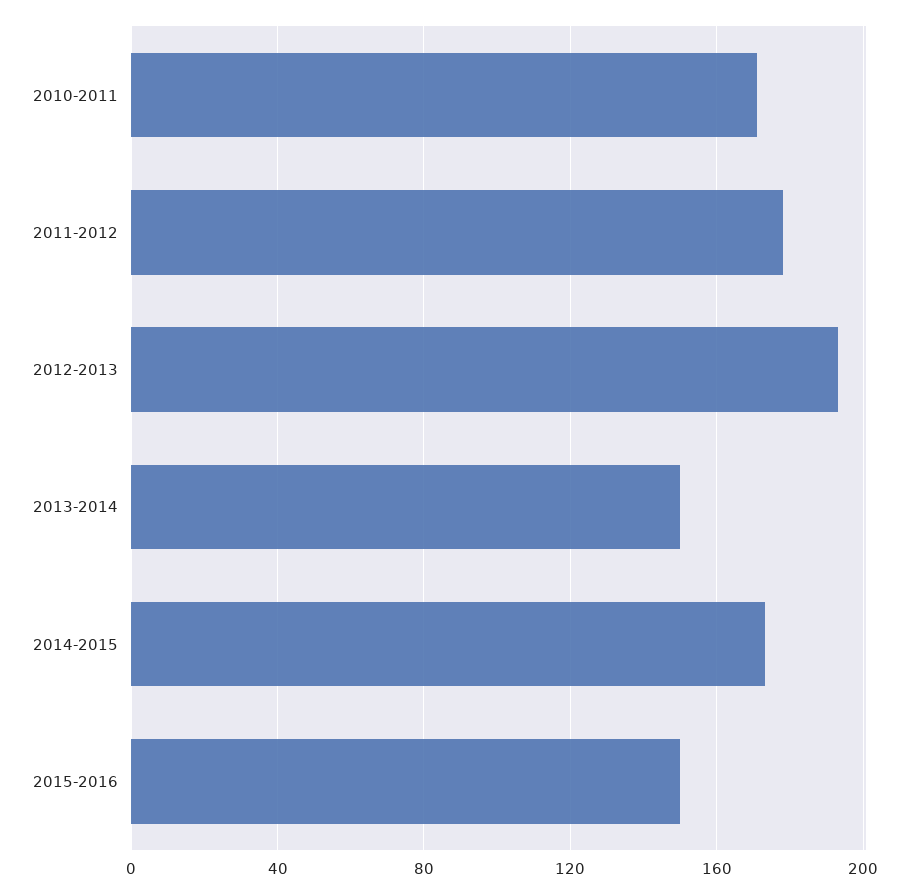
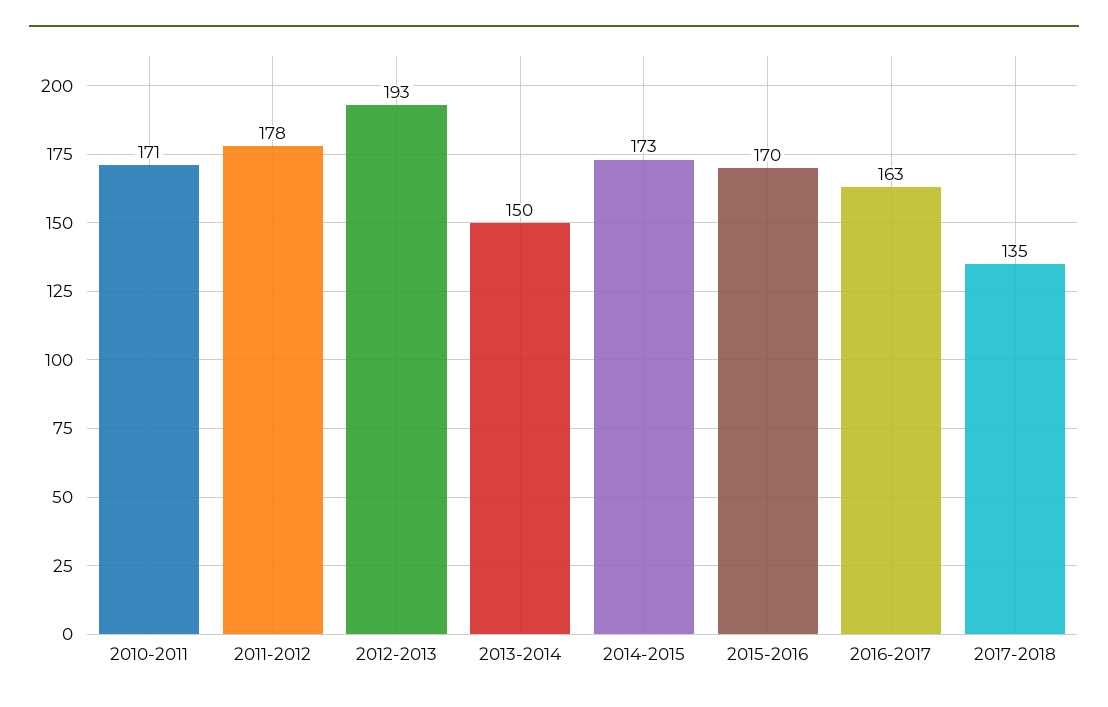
2015-2016: 150 -> 170
2016-2017: none -> 163
2017-2018: none -> 135

